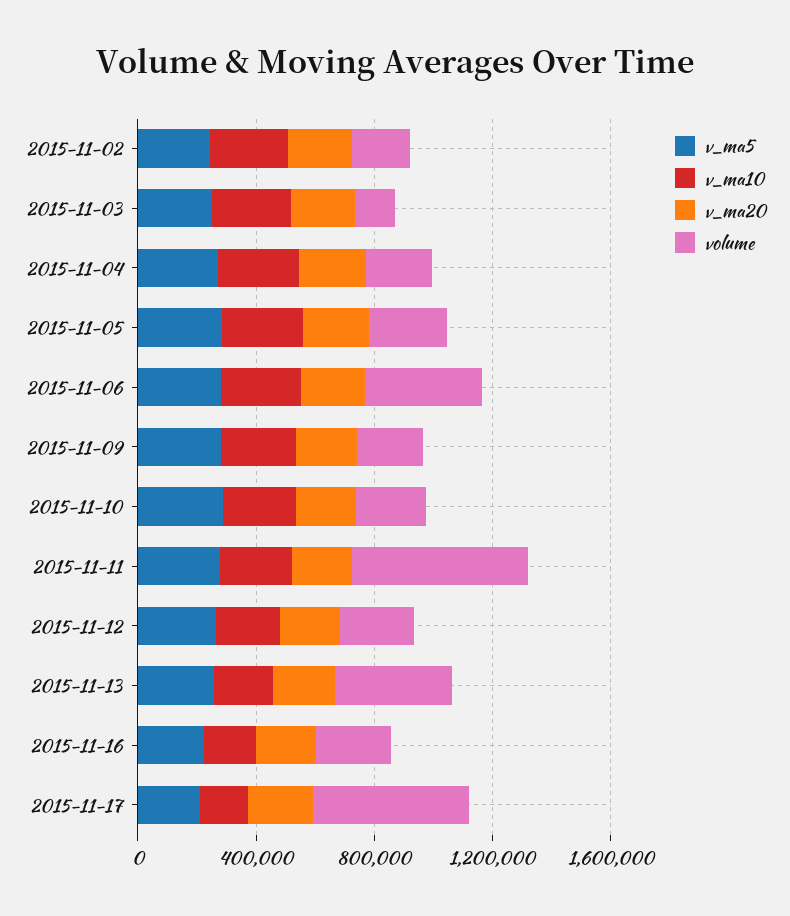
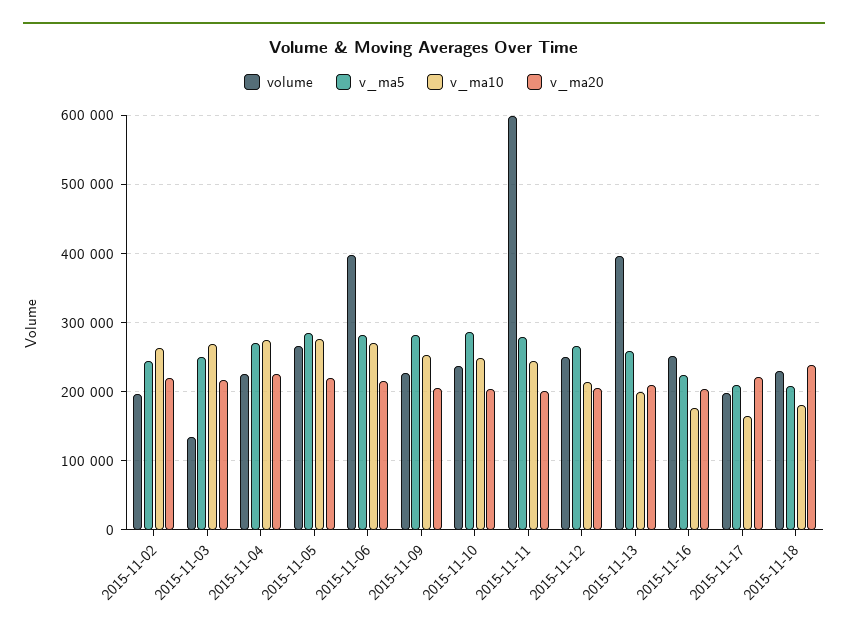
volume, 2015-11-17: 500000 -> 200000
volume, 2015-11-18: none -> 230000
v_ma5, 2015-11-18: none -> 210000
v_ma10, 2015-11-18: none -> 180000
v_ma20, 2015-11-18: none -> 240000

